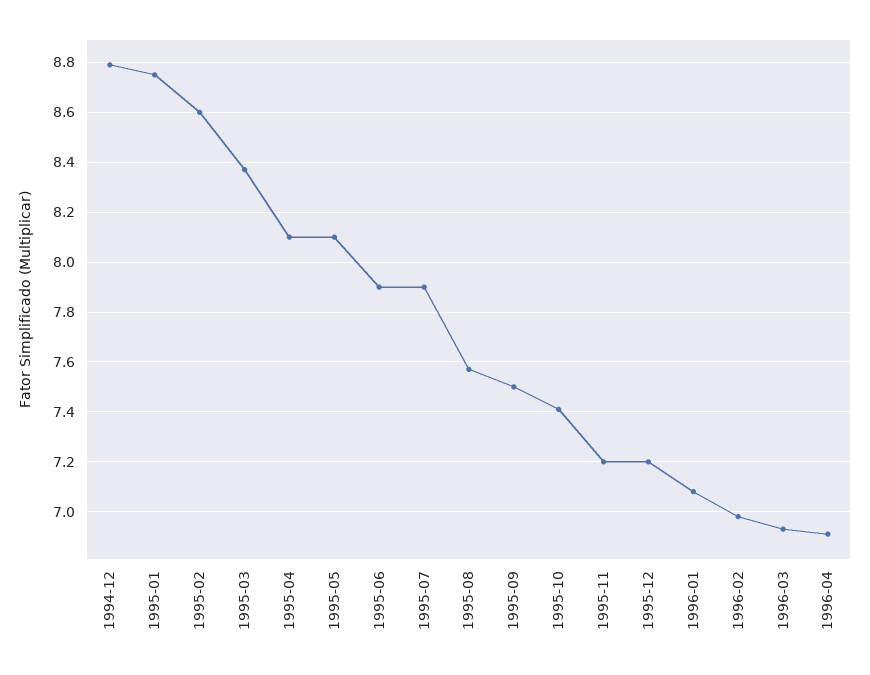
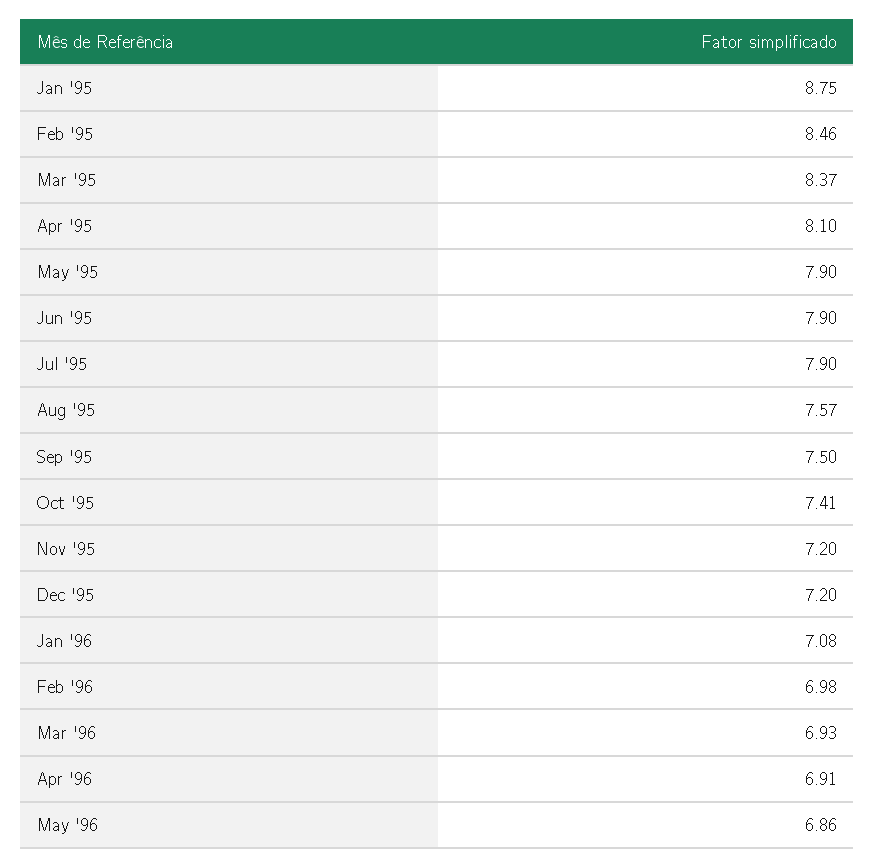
1994-12: 8.8 -> none
1995-02: 8.6 -> 8.46
1995-05: 8.1 -> 7.9
May '96: none -> 6.86

